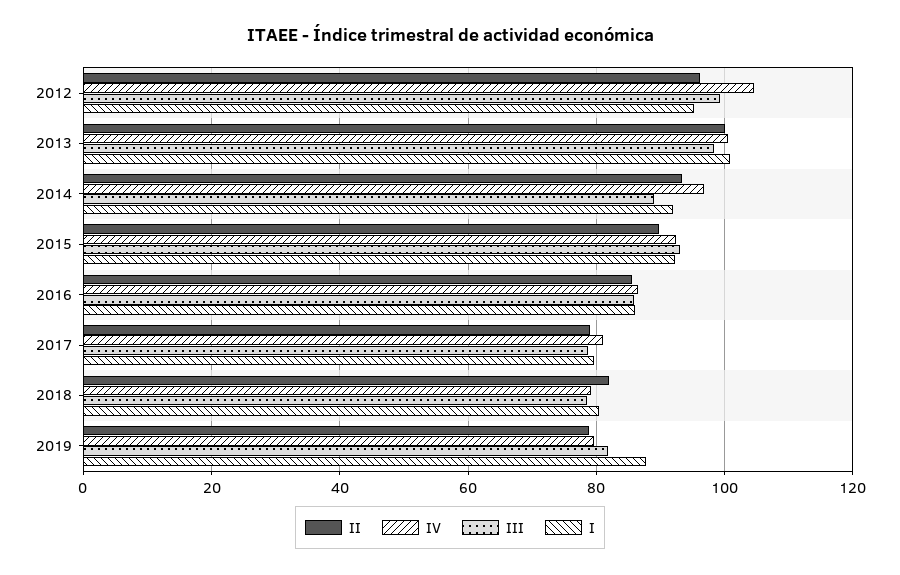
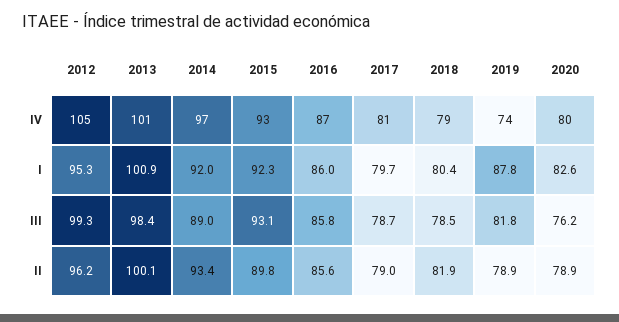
IV, 2019: 80 -> 74
IV, 2020: none -> 80
I, 2020: none -> 82.6
III, 2020: none -> 76.2
II, 2020: none -> 78.9

